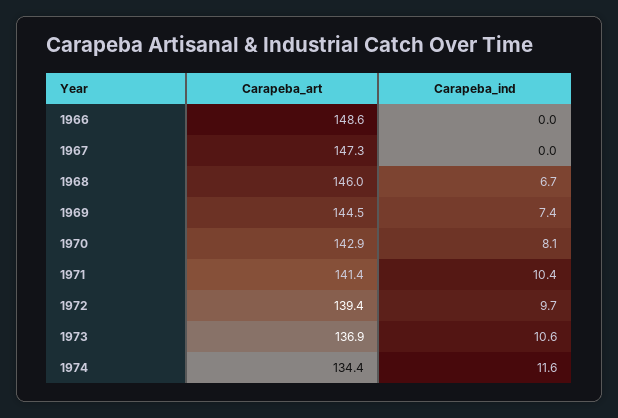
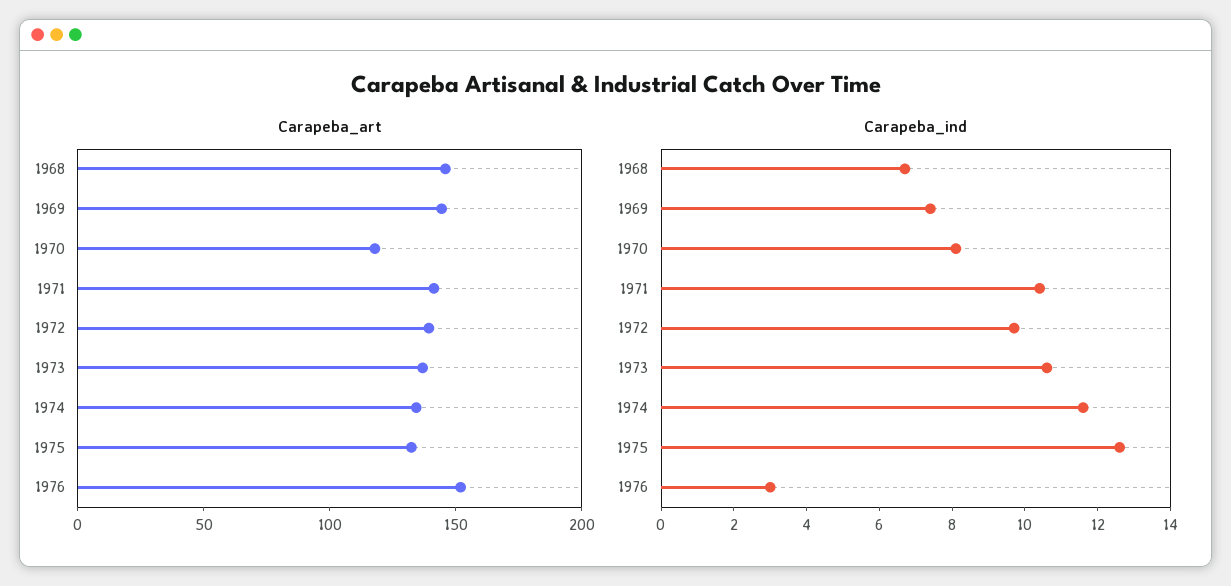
Carapeba_art, 1966: 148.6 -> none
Carapeba_ind, 1966: 0 -> none
Carapeba_art, 1967: 147.3 -> none
Carapeba_ind, 1967: 0 -> none
Carapeba_art, 1970: 142.9 -> 120
Carapeba_art, 1975: none -> 130
Carapeba_art, 1976: none -> 150
Carapeba_ind, 1975: none -> 12.5
Carapeba_ind, 1976: none -> 3

